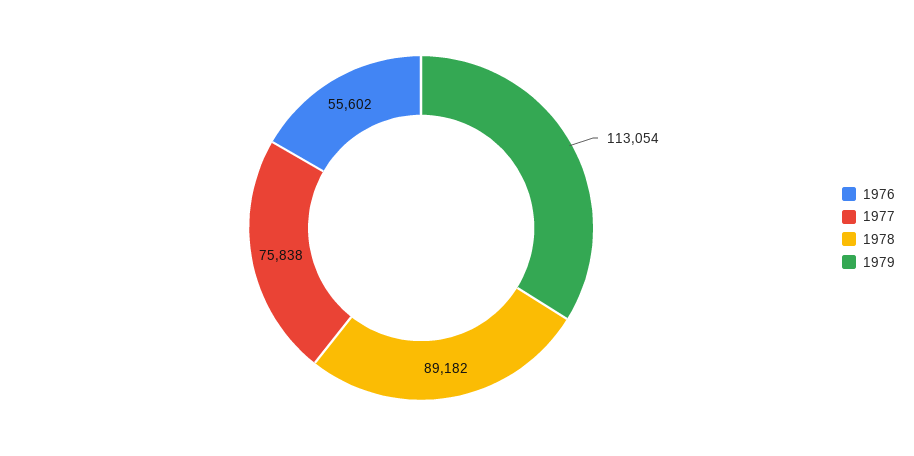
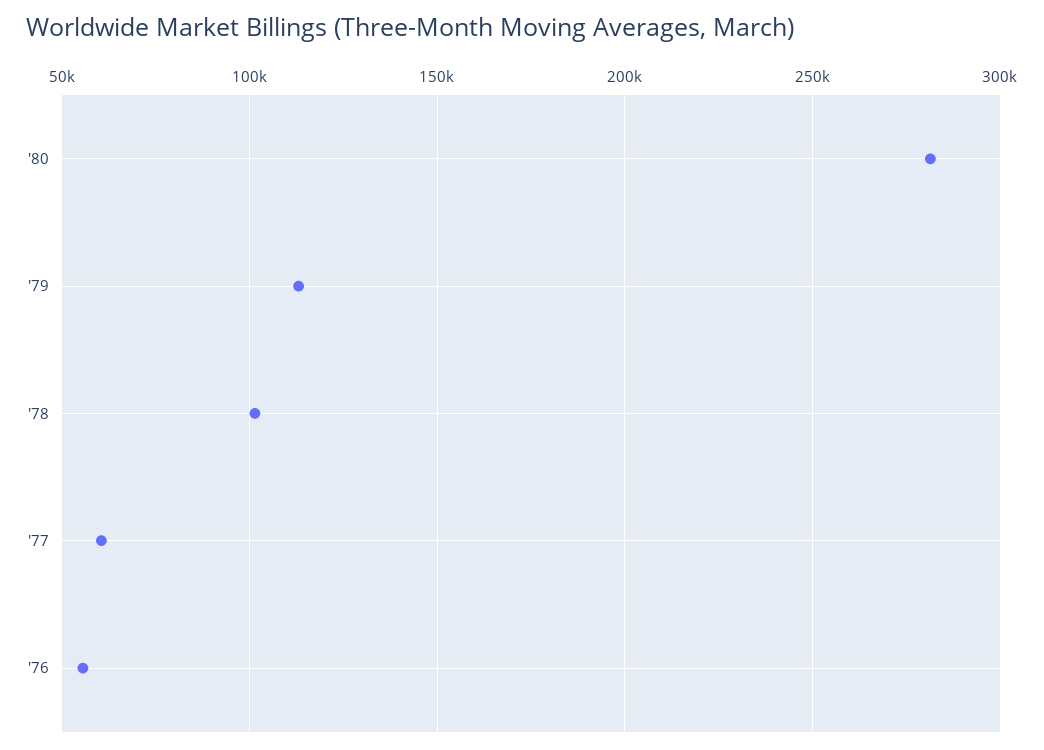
1977: 75838 -> 60000
1978: 89182 -> 100000
'80: none -> 280000

